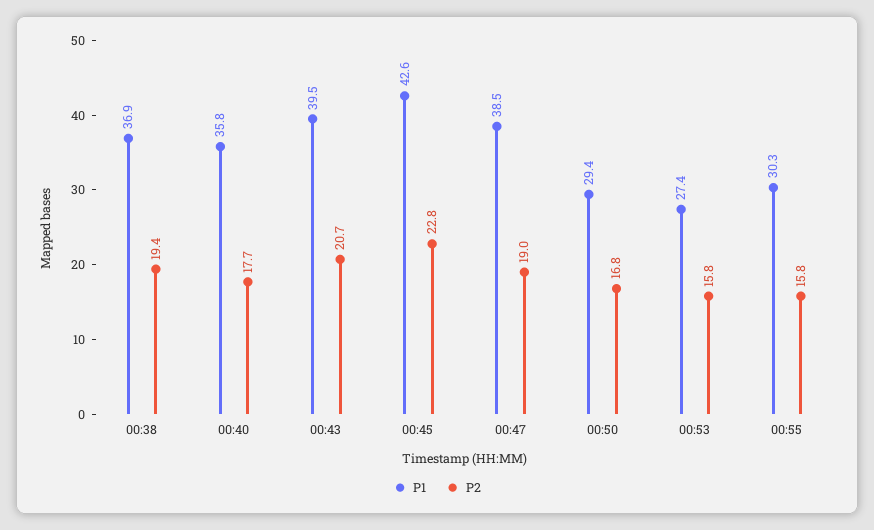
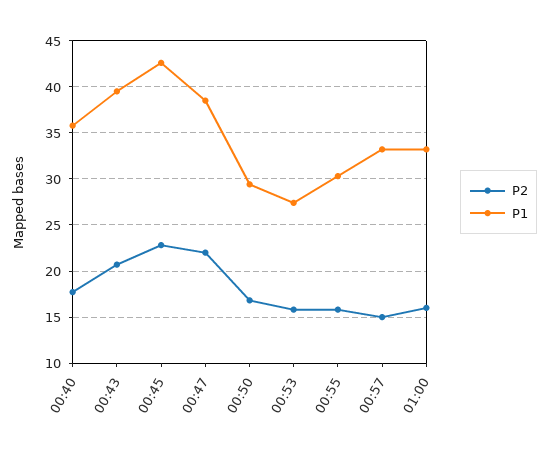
P1, 00:38: 36.9 -> none
P2, 00:38: 19.4 -> none
P2, 00:47: 19 -> 22
P2, 00:57: none -> 15
P1, 00:57: none -> 33
P2, 01:00: none -> 16
P1, 01:00: none -> 33

